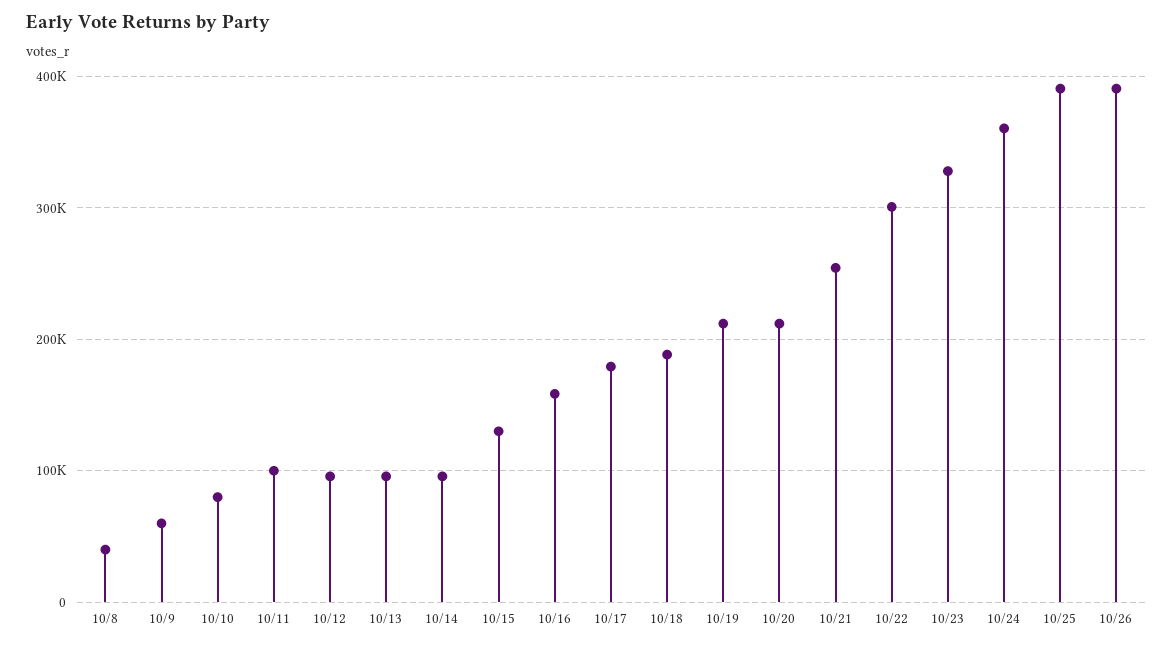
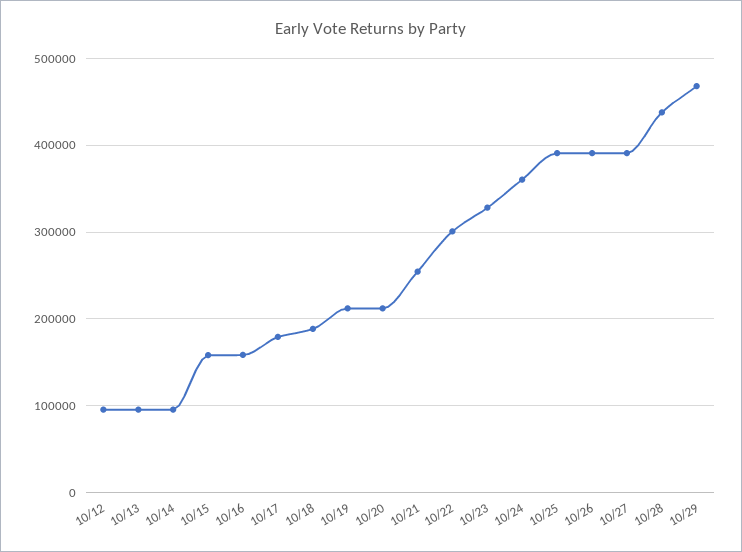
10/8: 40000 -> none
10/9: 60000 -> none
10/10: 80000 -> none
10/11: 100000 -> none
10/15: 130000 -> 160000
10/27: none -> 390000
10/28: none -> 440000
10/29: none -> 470000

